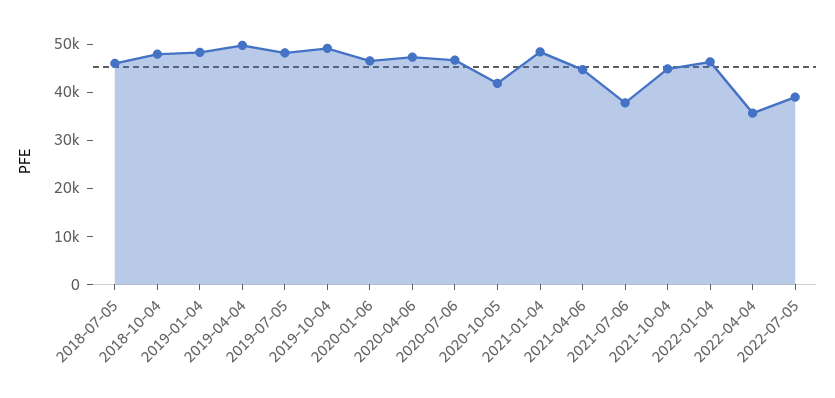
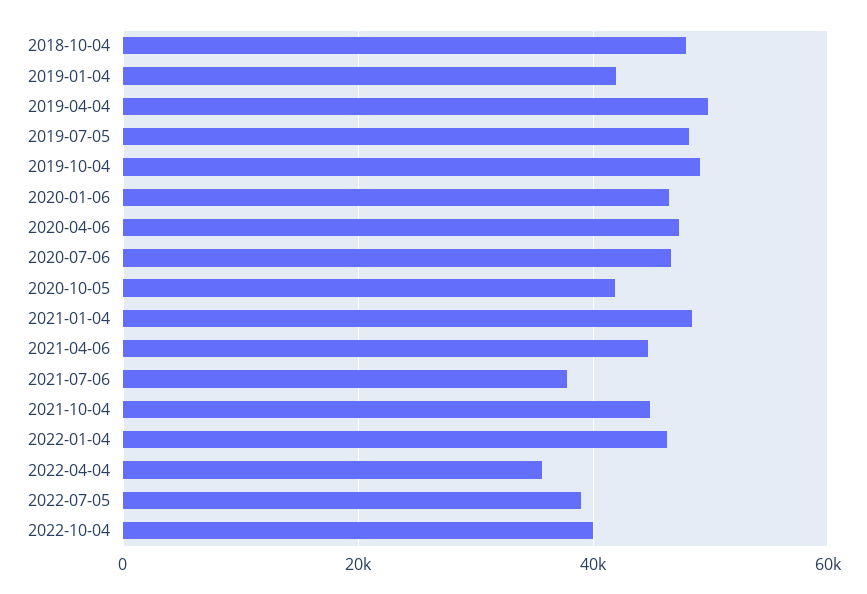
2018-07-05: 46000 -> none
2019-01-04: 48000 -> 42000
2022-10-04: none -> 40000

